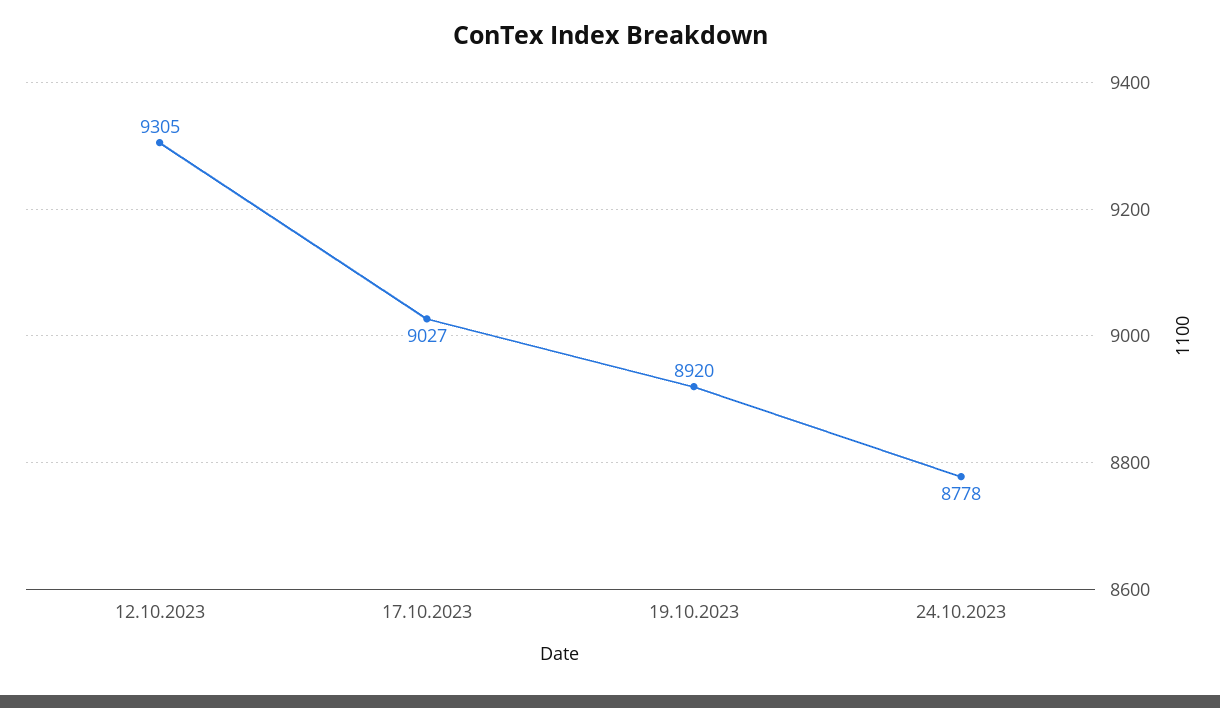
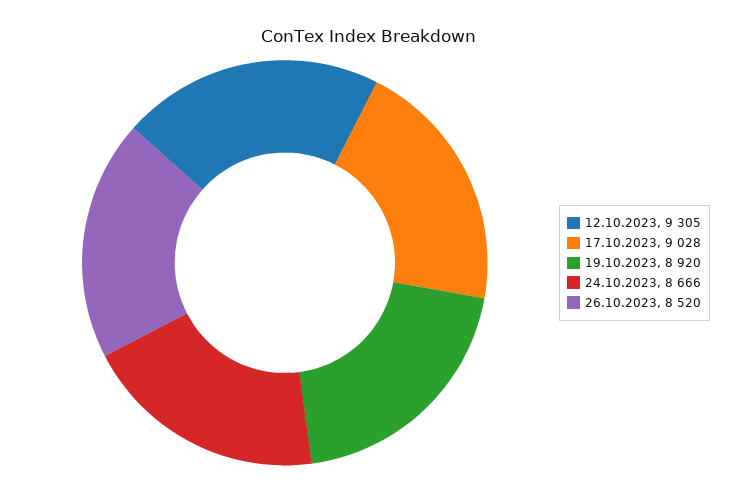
17.10.2023: 9027 -> 9028
24.10.2023: 8778 -> 8666
26.10.2023: none -> 8520

